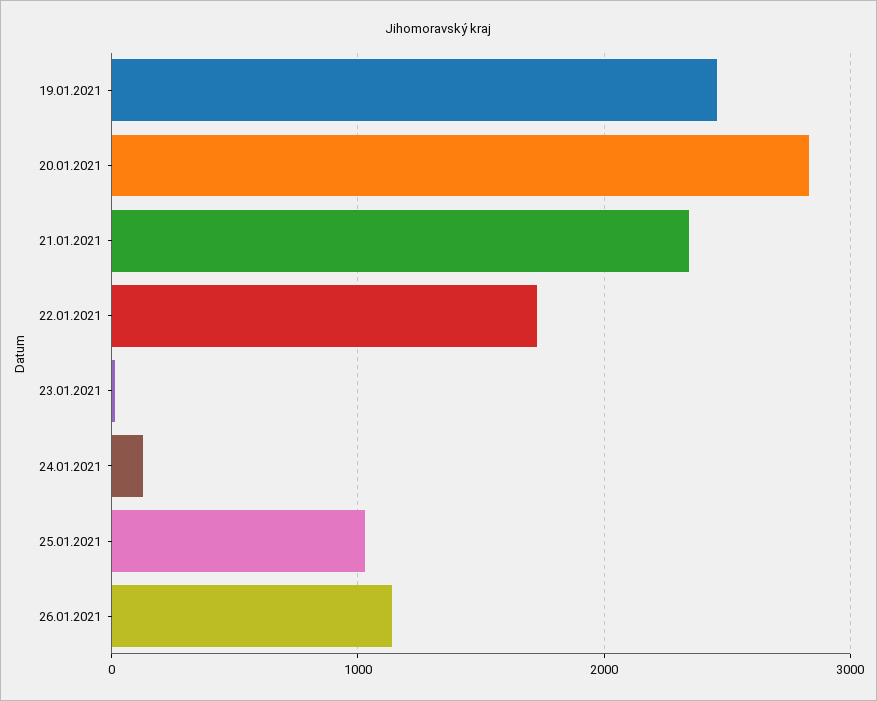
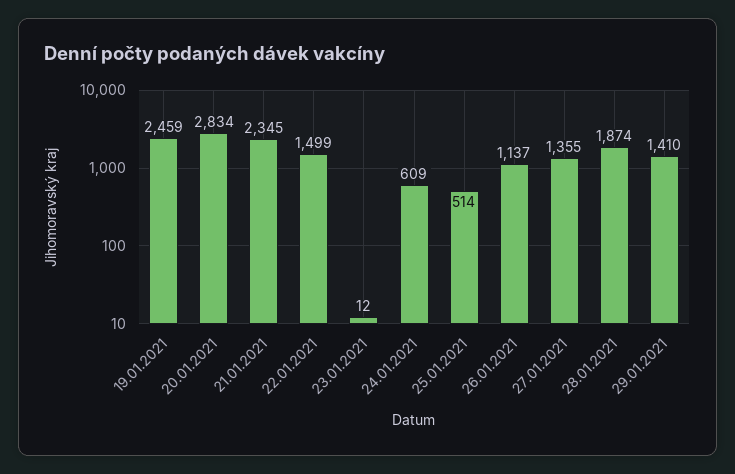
22.01.2021: 1700 -> 1499
24.01.2021: 100 -> 609
25.01.2021: 1000 -> 514
27.01.2021: none -> 1355
28.01.2021: none -> 1874
29.01.2021: none -> 1410

